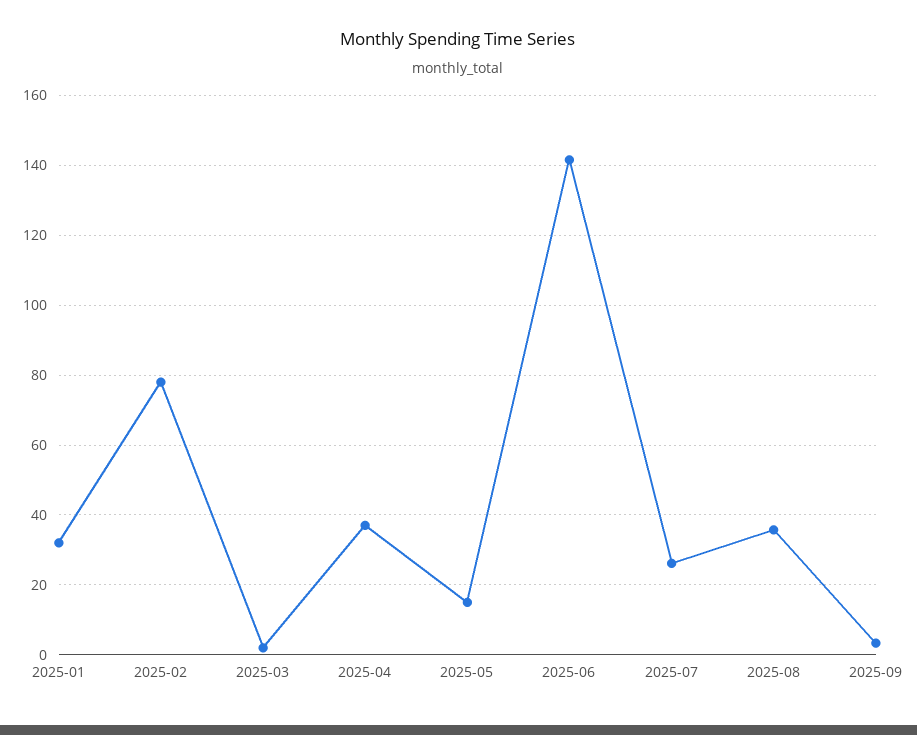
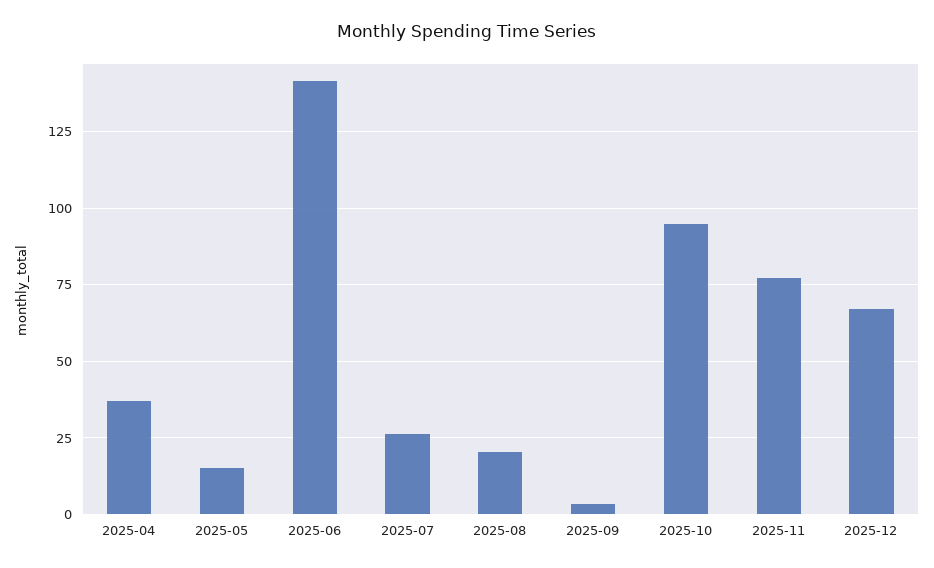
2025-01: 32 -> none
2025-02: 78 -> none
2025-03: 2 -> none
2025-08: 36 -> 20
2025-10: none -> 95
2025-11: none -> 77.5
2025-12: none -> 67.5

